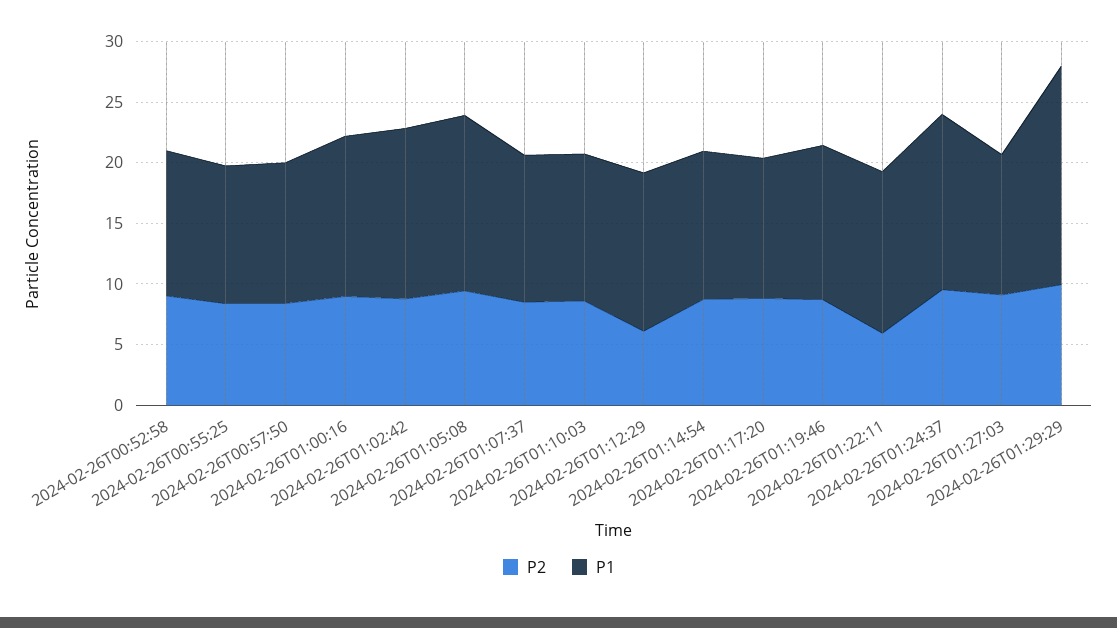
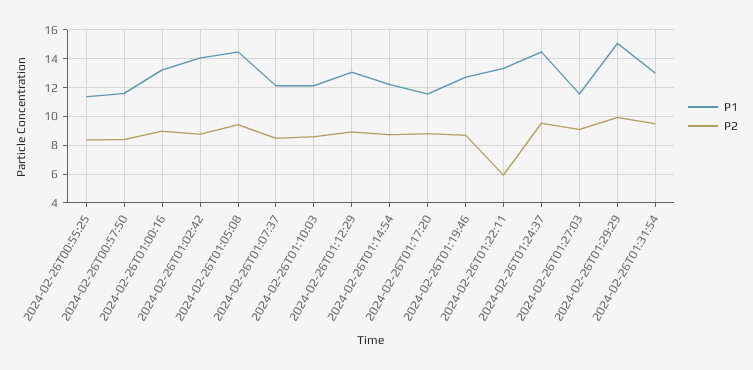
P2, 2024-02-26T00:52:58: 9 -> none
P1, 2024-02-26T00:52:58: 12 -> none
P2, 2024-02-26T01:12:29: 6 -> 9
P1, 2024-02-26T01:29:29: 18 -> 15
P1, 2024-02-26T01:31:54: none -> 13
P2, 2024-02-26T01:31:54: none -> 9.5

